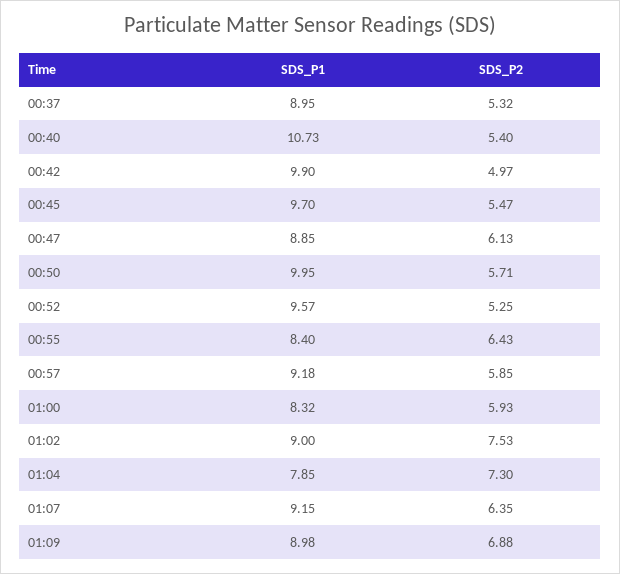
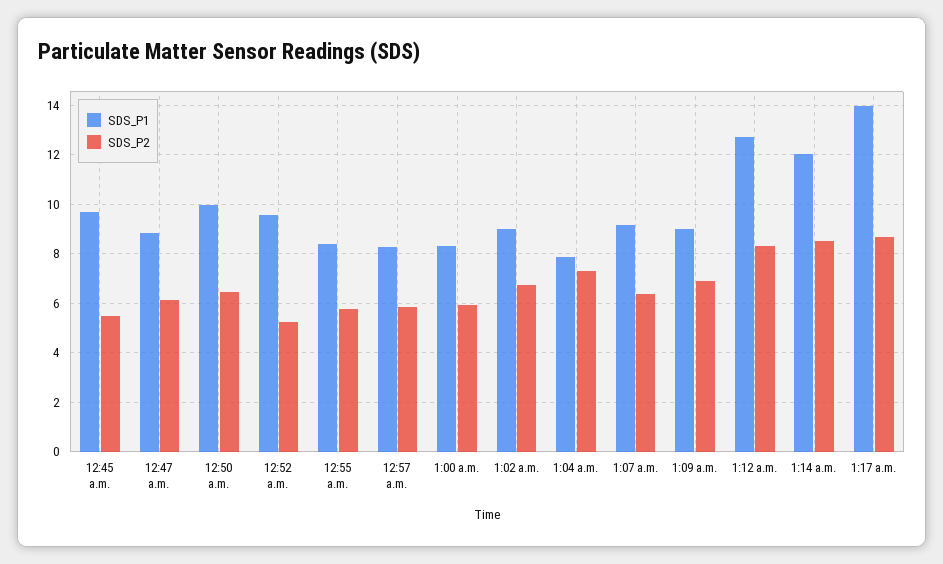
SDS_P1, 00:37: 8.95 -> none
SDS_P2, 00:37: 5.32 -> none
SDS_P1, 00:40: 10.73 -> none
SDS_P2, 00:40: 5.4 -> none
SDS_P1, 00:42: 9.9 -> none
SDS_P2, 00:42: 4.97 -> none
SDS_P2, 00:50: 5.71 -> 6.5
SDS_P2, 00:55: 6.43 -> 5.75
SDS_P1, 00:57: 9.18 -> 8.25
SDS_P2, 01:02: 7.53 -> 6.75
SDS_P1, 1:12 a.m.: none -> 12.75
SDS_P2, 1:12 a.m.: none -> 8.25
SDS_P1, 1:14 a.m.: none -> 12
SDS_P2, 1:14 a.m.: none -> 8.5
SDS_P1, 1:17 a.m.: none -> 14
SDS_P2, 1:17 a.m.: none -> 8.75

